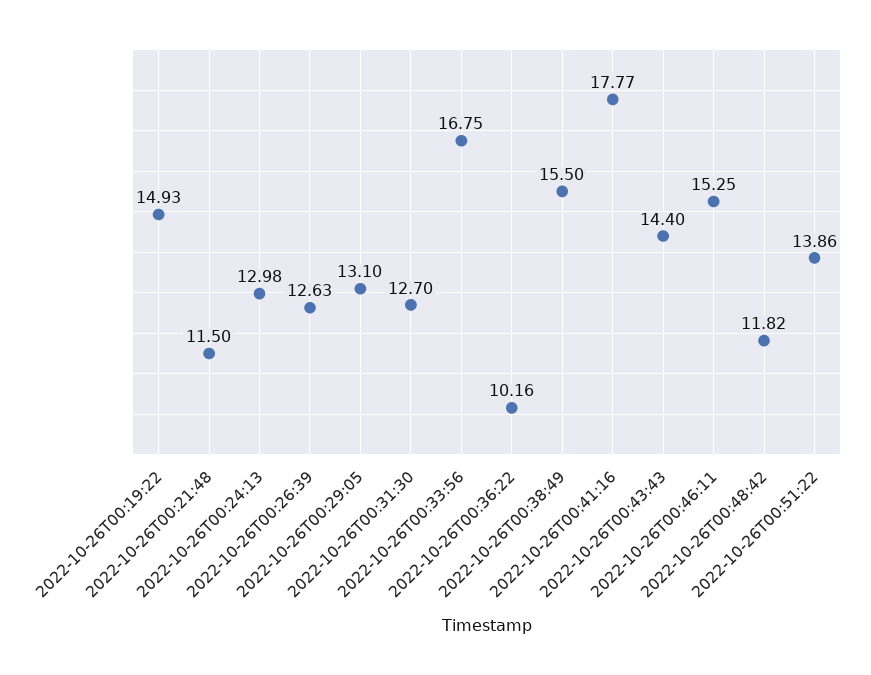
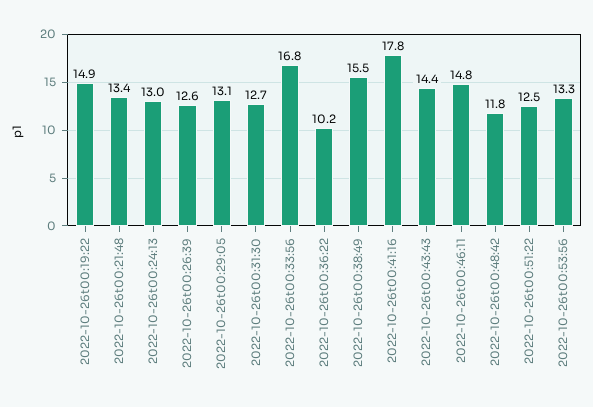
2022-10-26T00:21:48: 11.5 -> 13.4
2022-10-26T00:46:11: 15.25 -> 14.8
2022-10-26T00:51:22: 13.86 -> 12.5
2022-10-26t00:53:56: none -> 13.3

